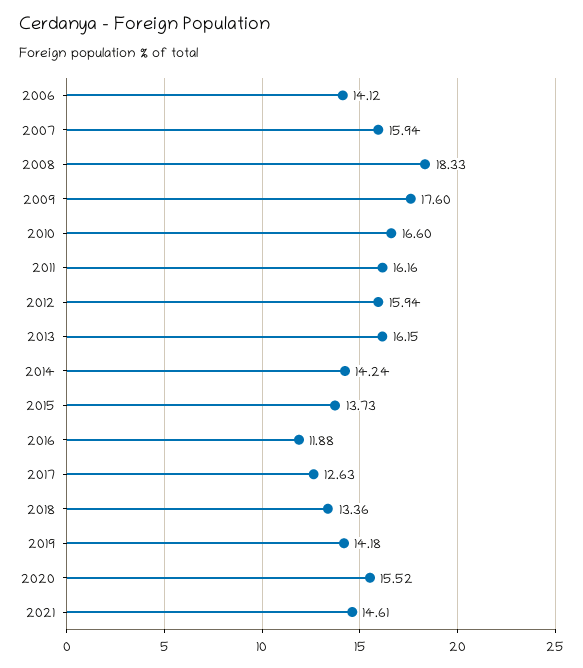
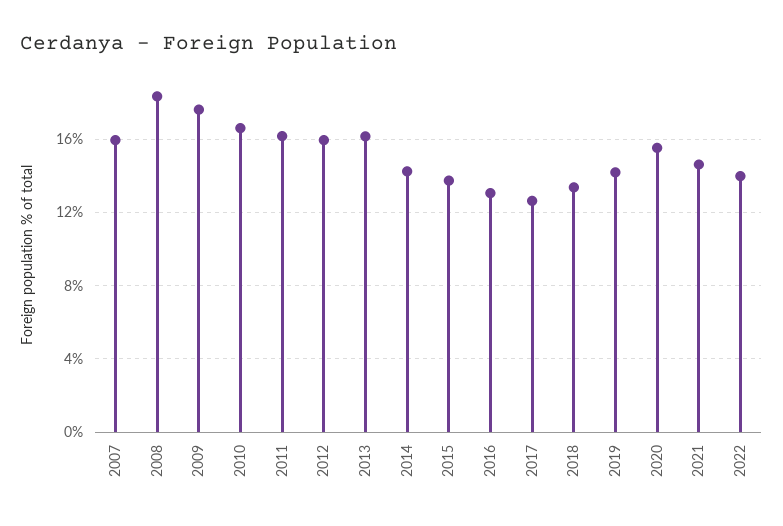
2006: 14.12 -> none
2016: 11.88 -> 13
2022: none -> 14

